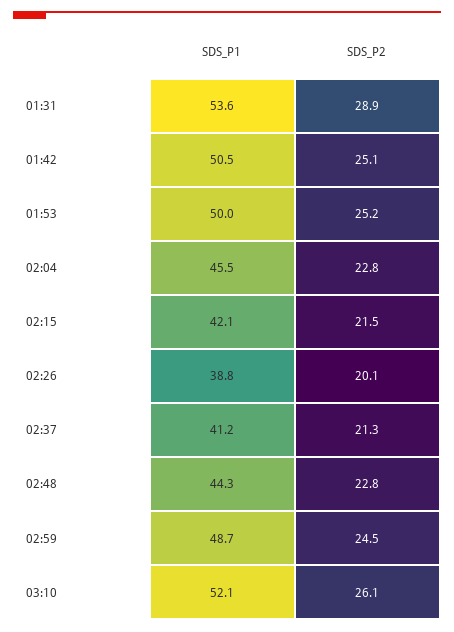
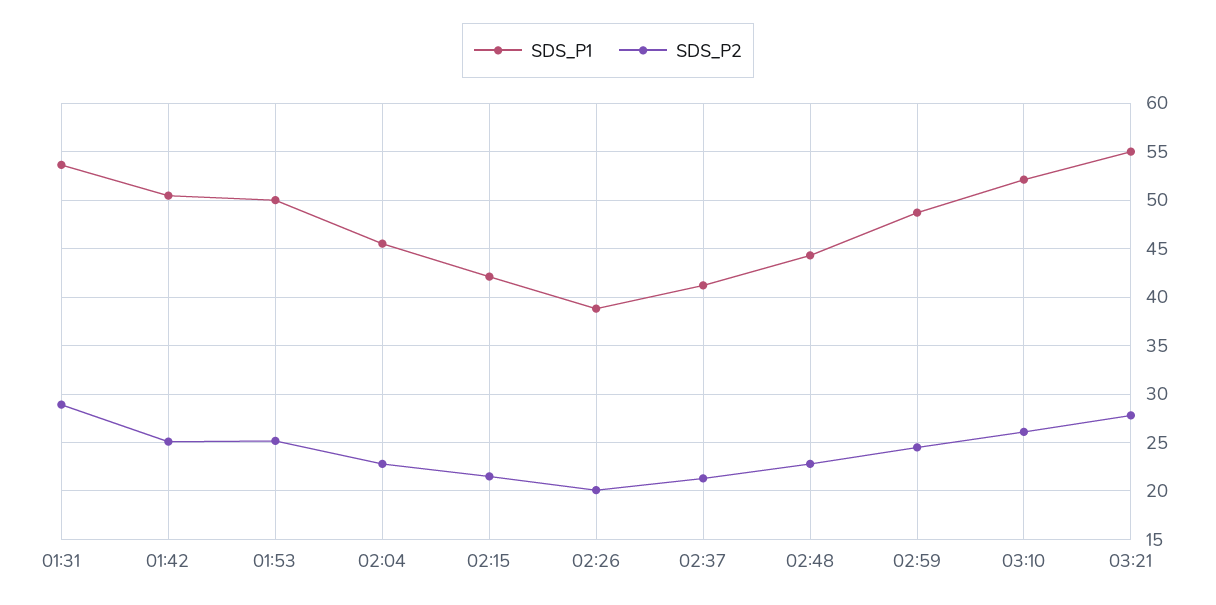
SDS_P1, 03:21: none -> 55
SDS_P2, 03:21: none -> 28

